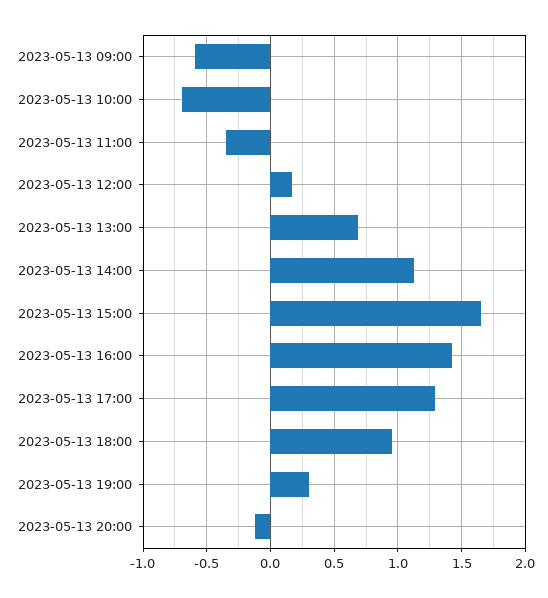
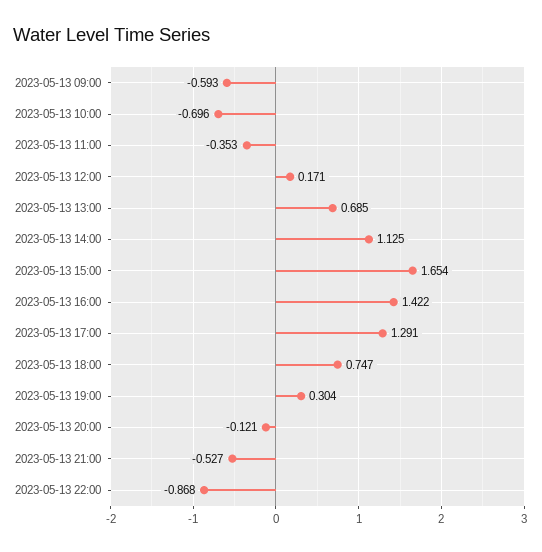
2023-05-13 18:00: 0.95 -> 0.747
2023-05-13 21:00: none -> -0.527
2023-05-13 22:00: none -> -0.868

